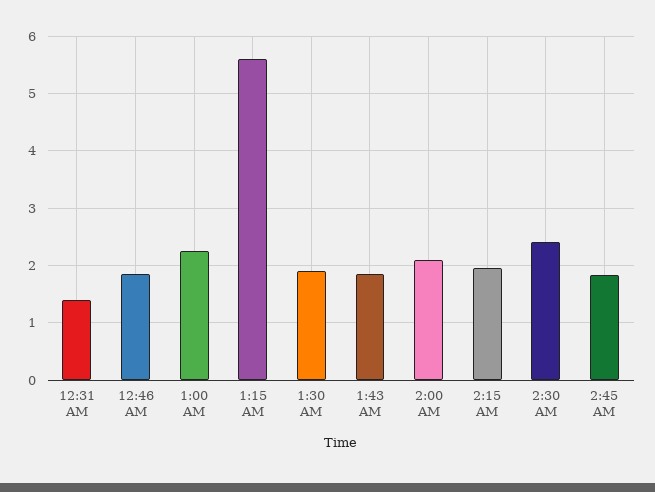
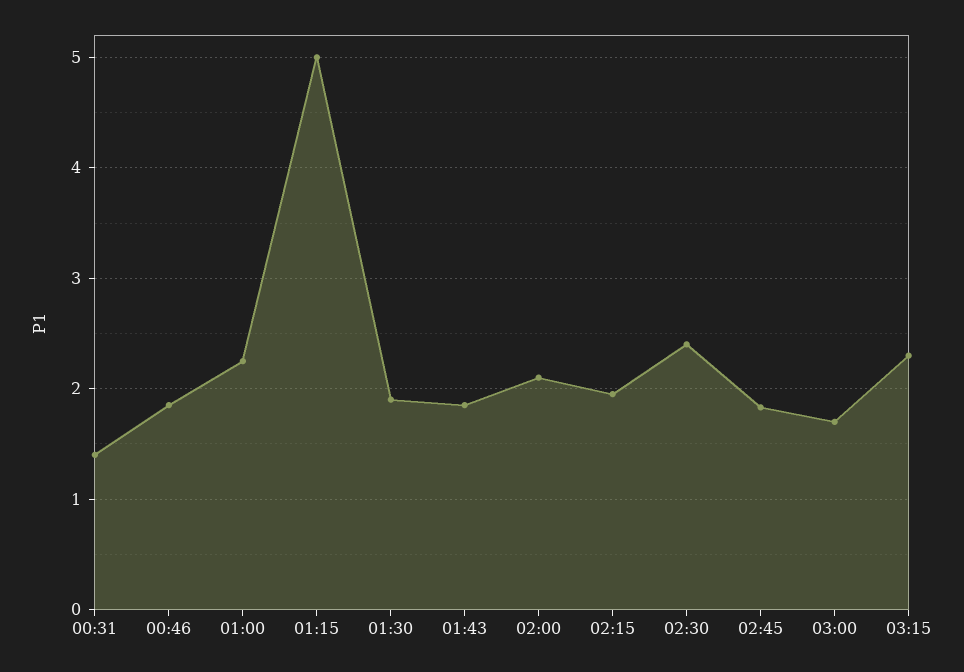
1:15 AM: 5.6 -> 5
03:00: none -> 1.7
03:15: none -> 2.3

